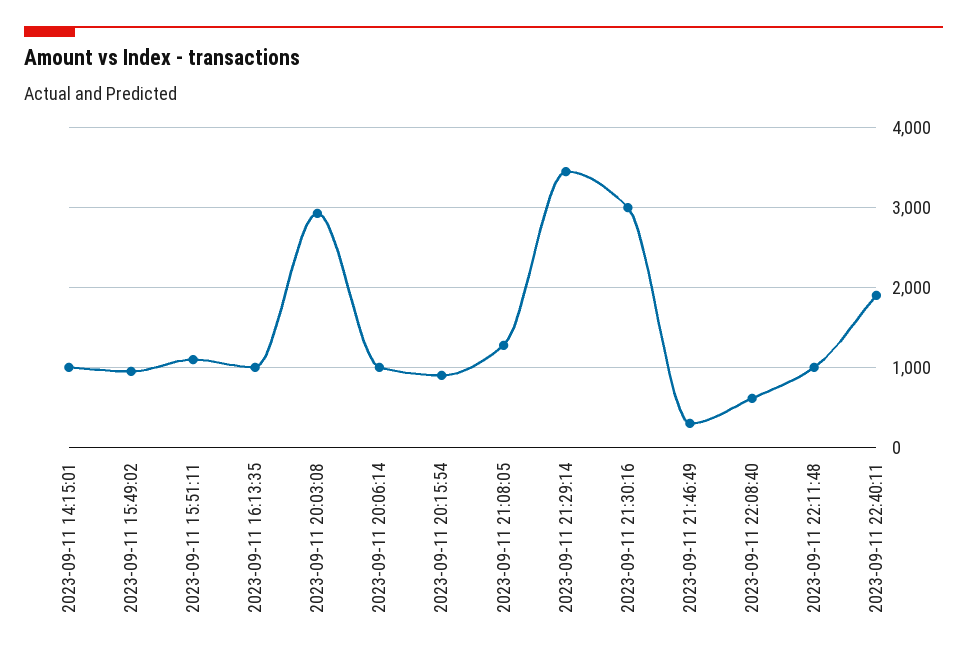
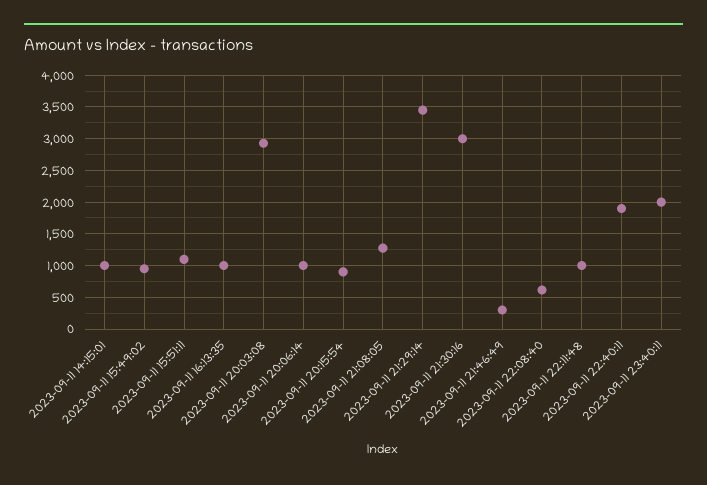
2023-09-11 23:40:11: none -> 2000

